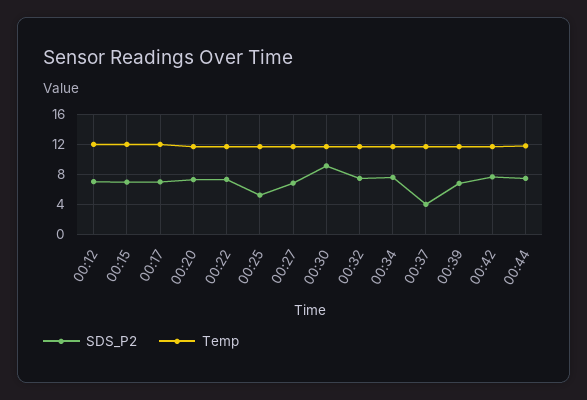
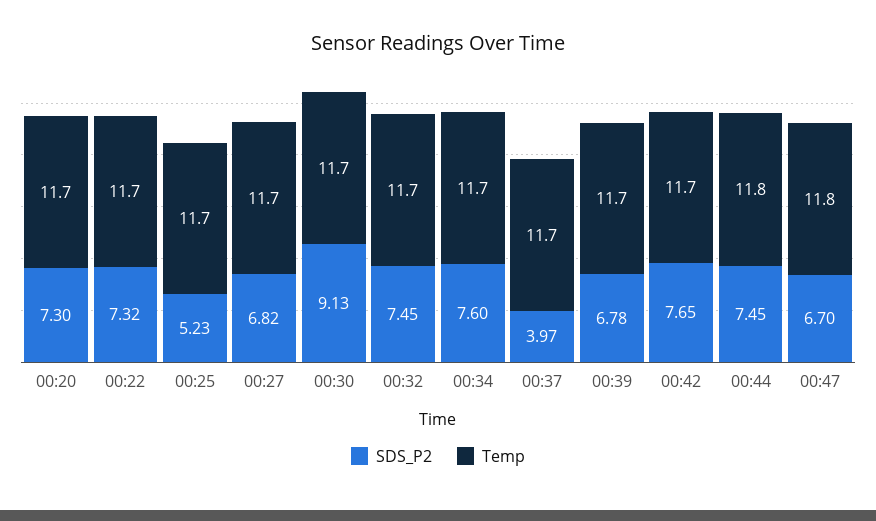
SDS_P2, 00:12: 7 -> none
Temp, 00:12: 12 -> none
SDS_P2, 00:15: 7 -> none
Temp, 00:15: 12 -> none
SDS_P2, 00:17: 7 -> none
Temp, 00:17: 12 -> none
SDS_P2, 00:47: none -> 6.7
Temp, 00:47: none -> 11.8

